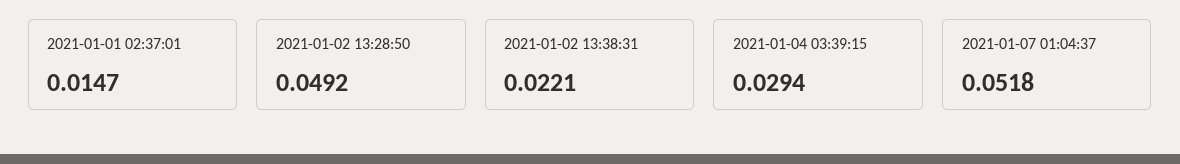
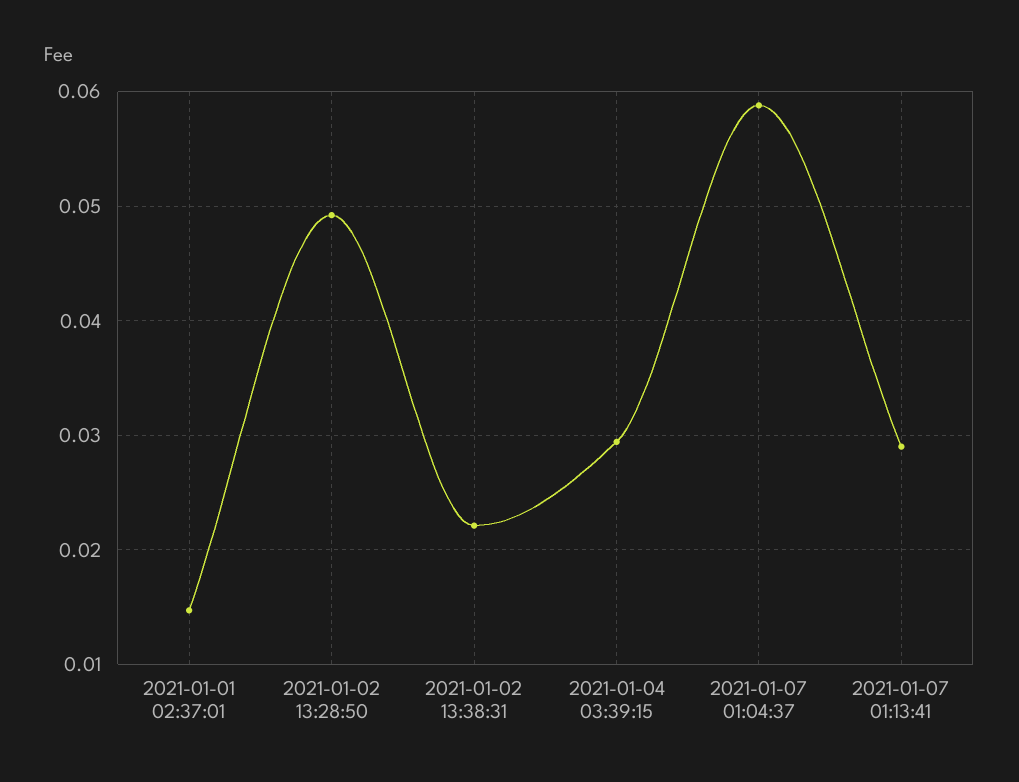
2021-01-07 01:04:37: 0.0518 -> 0.059
2021-01-07 01:13:41: none -> 0.029

